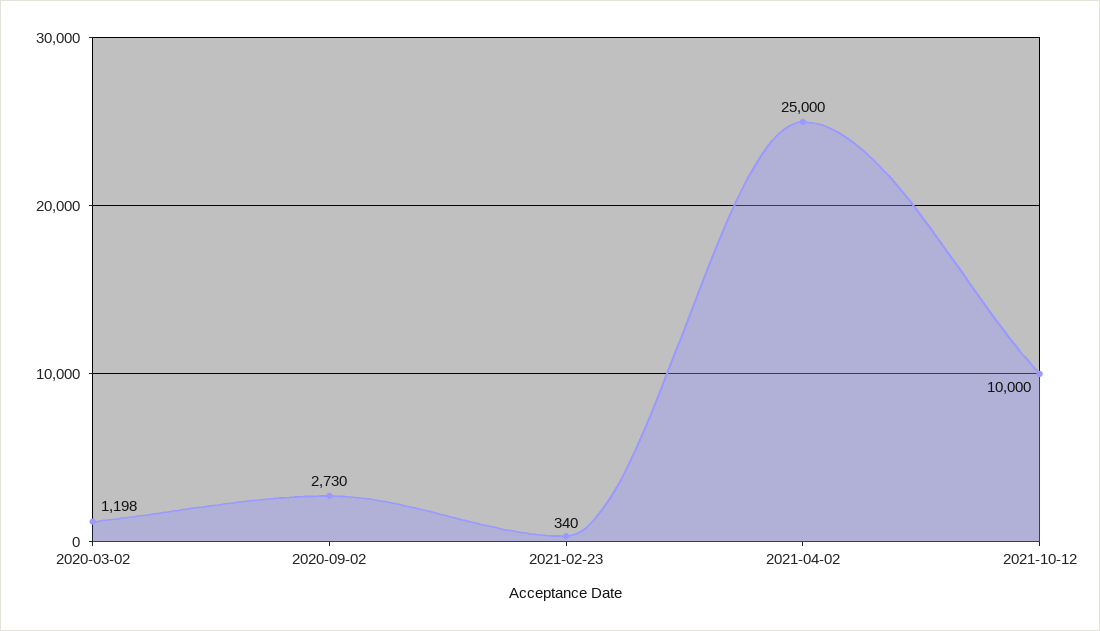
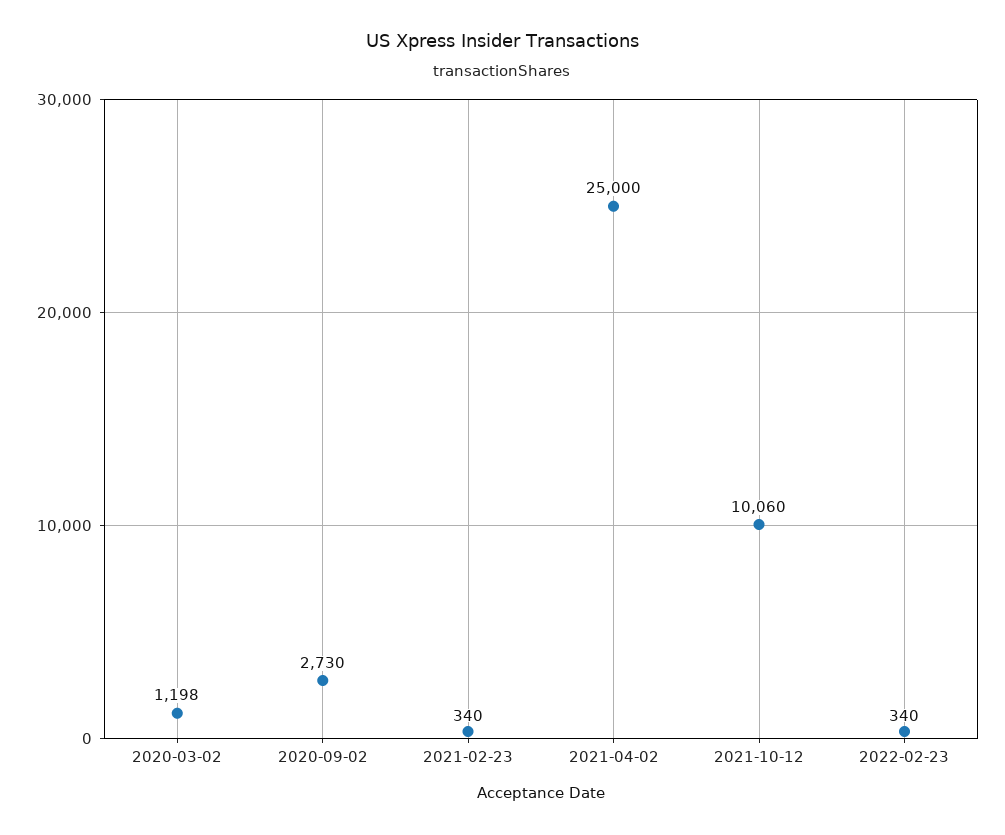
2021-10-12: 10000 -> 10060
2022-02-23: none -> 340

